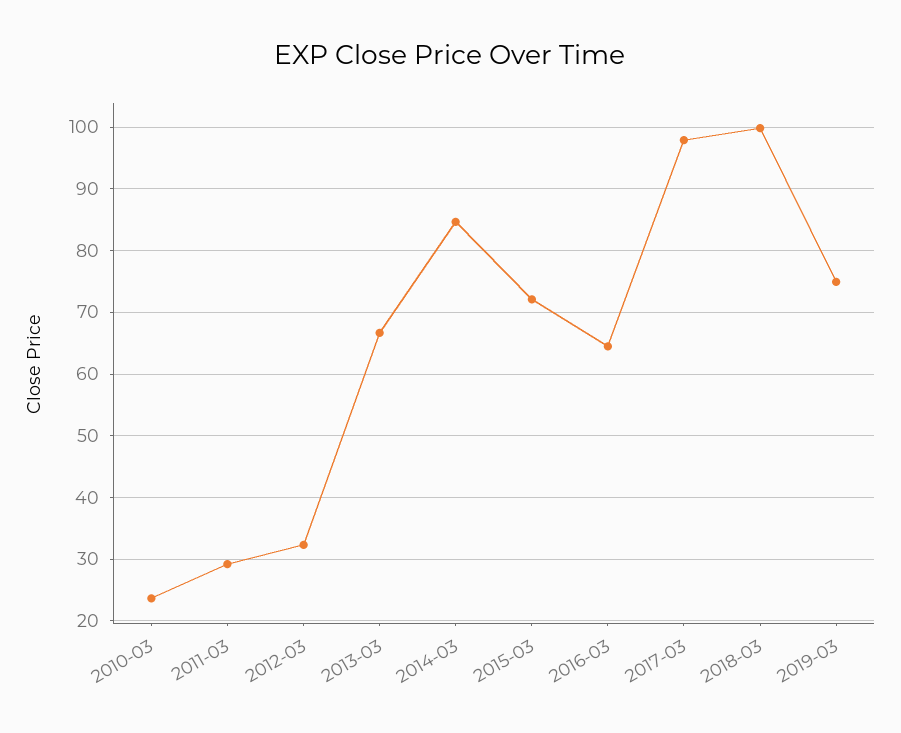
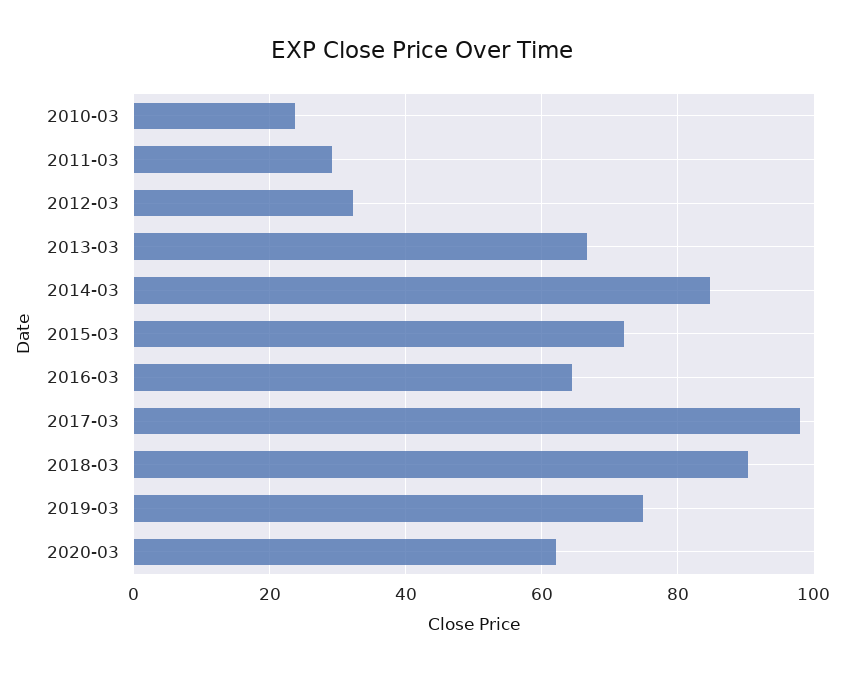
2018-03: 100 -> 90
2020-03: none -> 62

